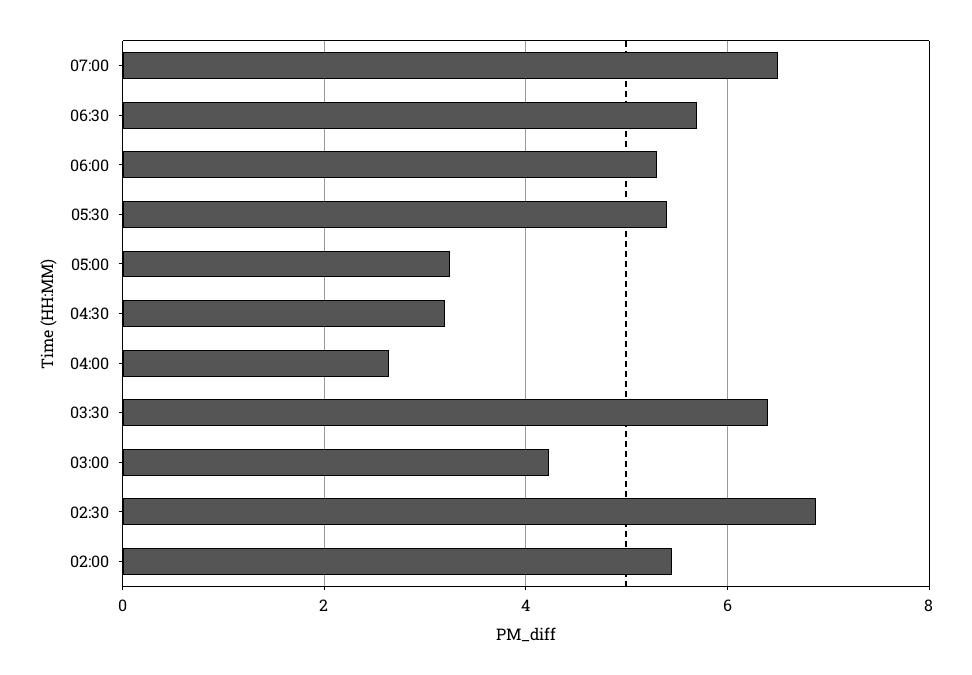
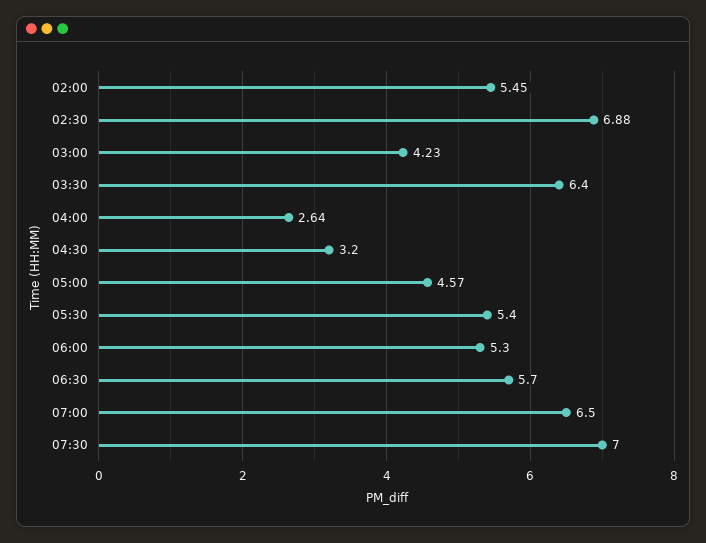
05:00: 3.2 -> 4.57
07:30: none -> 7

